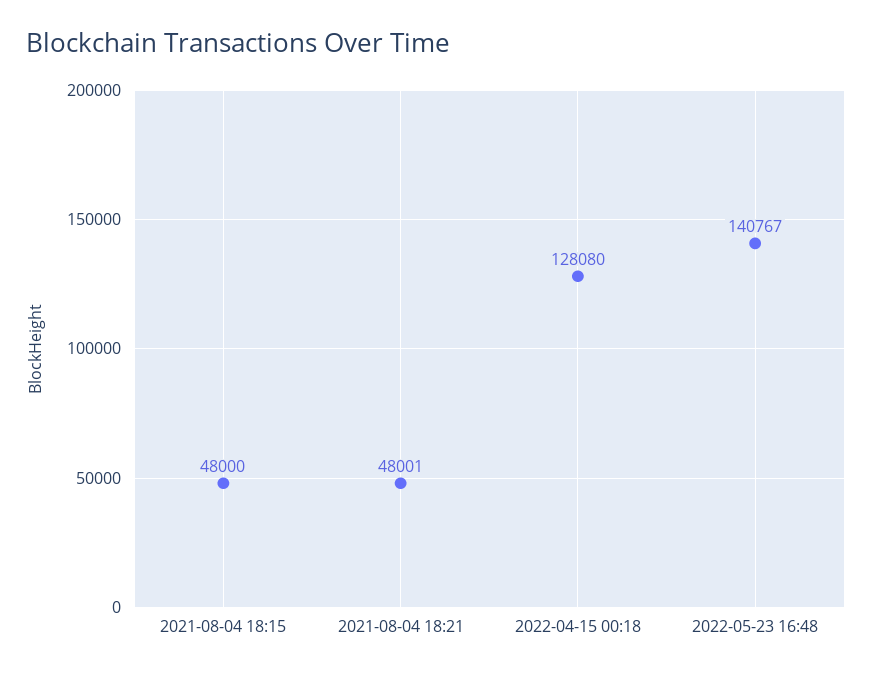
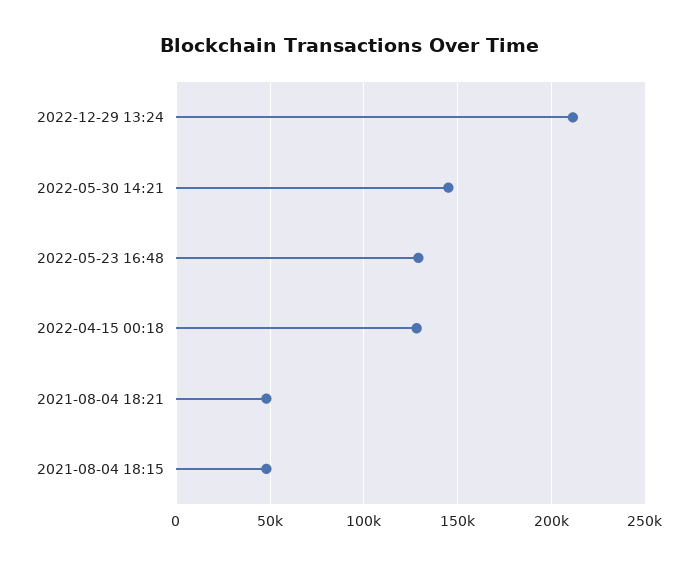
2022-05-23 16:48: 140767 -> 130000
2022-12-29 13:24: none -> 210000
2022-05-30 14:21: none -> 145000

